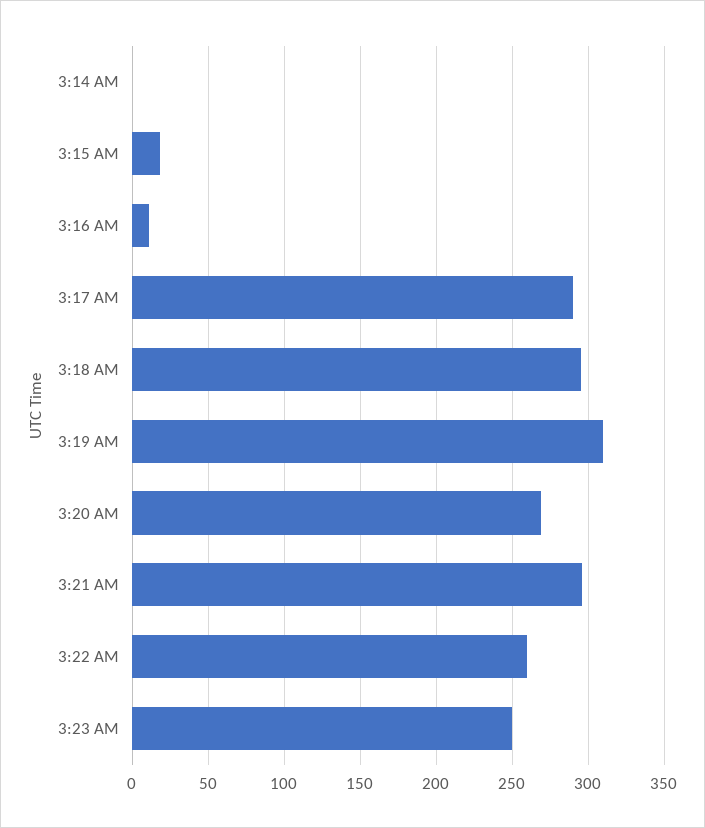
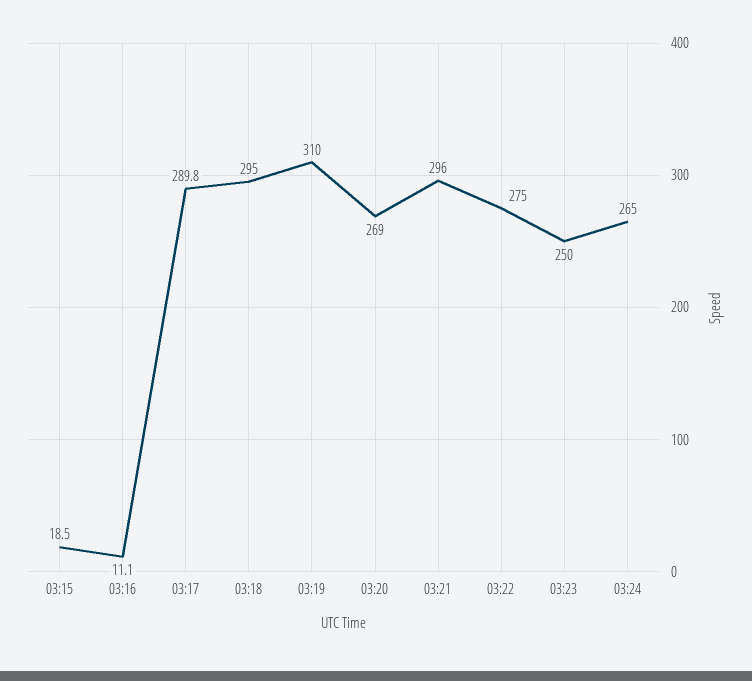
3:14 AM: 0 -> none
3:22 AM: 260 -> 275
03:24: none -> 265

